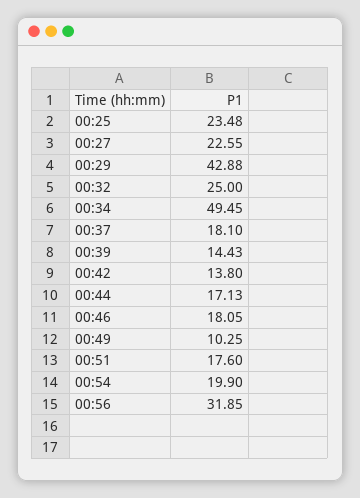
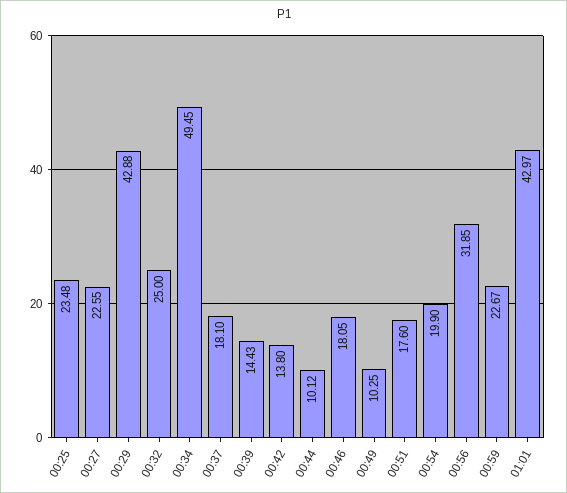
00:44: 17.13 -> 10.12
00:59: none -> 22.67
01:01: none -> 42.97

